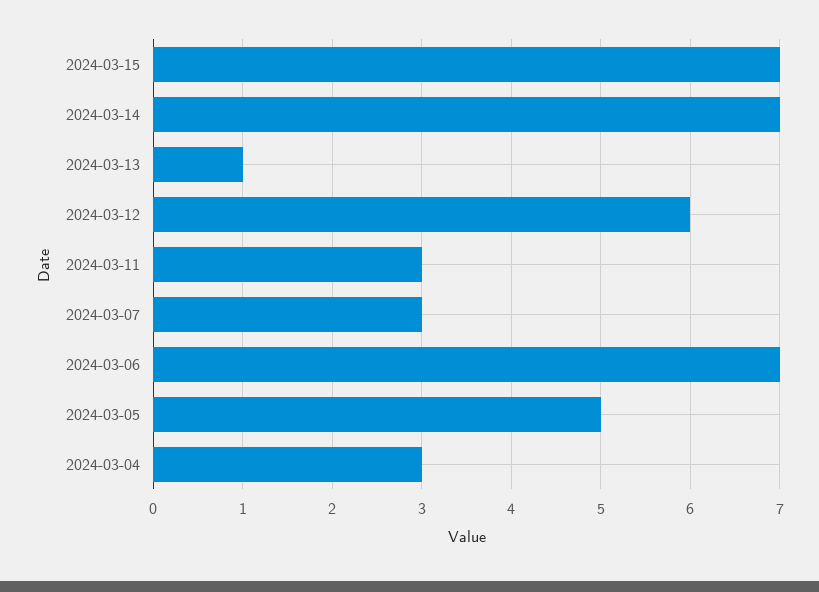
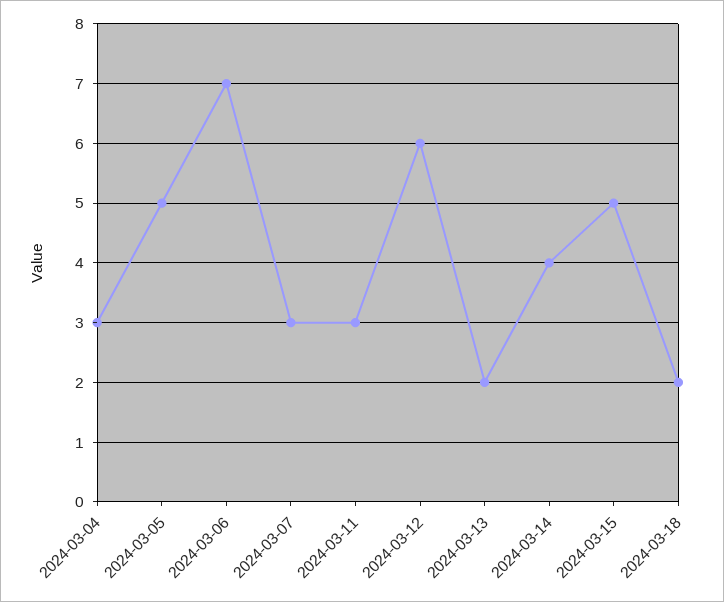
2024-03-15: 7 -> 5
2024-03-14: 7 -> 4
2024-03-13: 1 -> 2
2024-03-18: none -> 2

